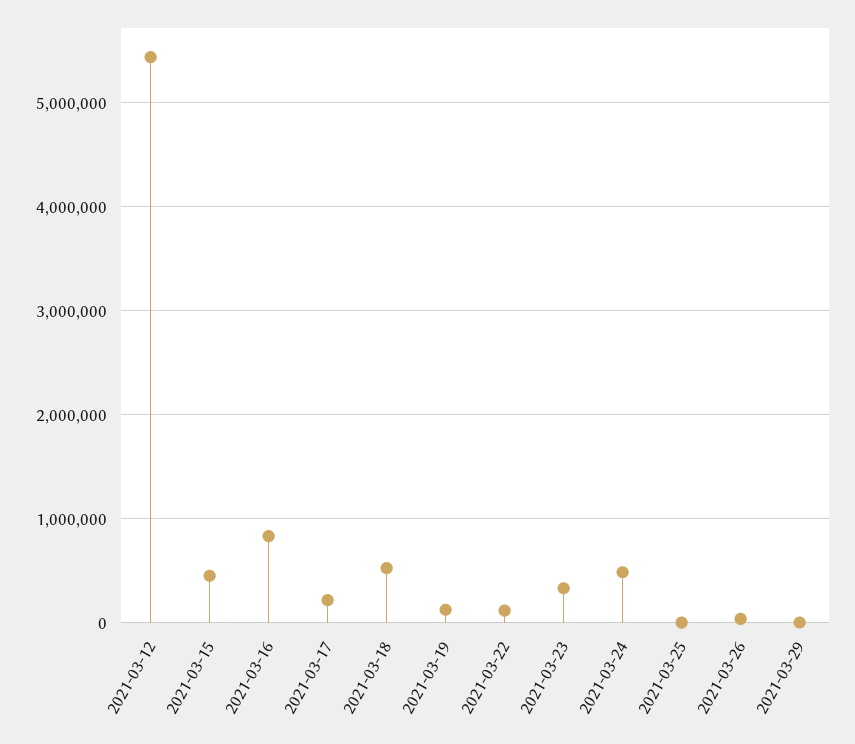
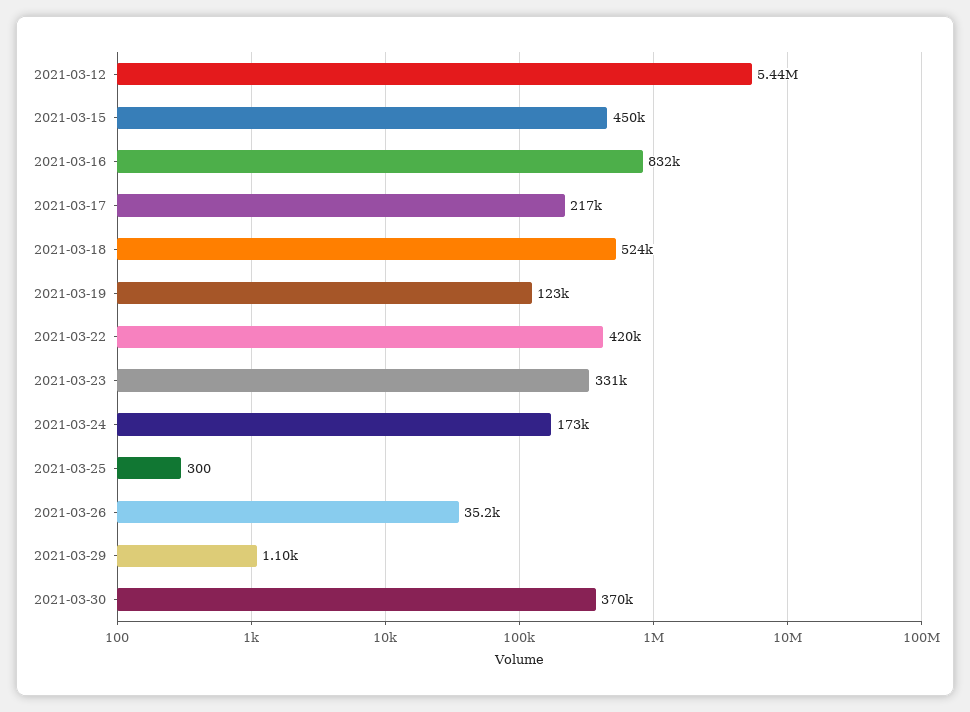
2021-03-22: 100000 -> 420000
2021-03-24: 500000 -> 173000
2021-03-30: none -> 370000

